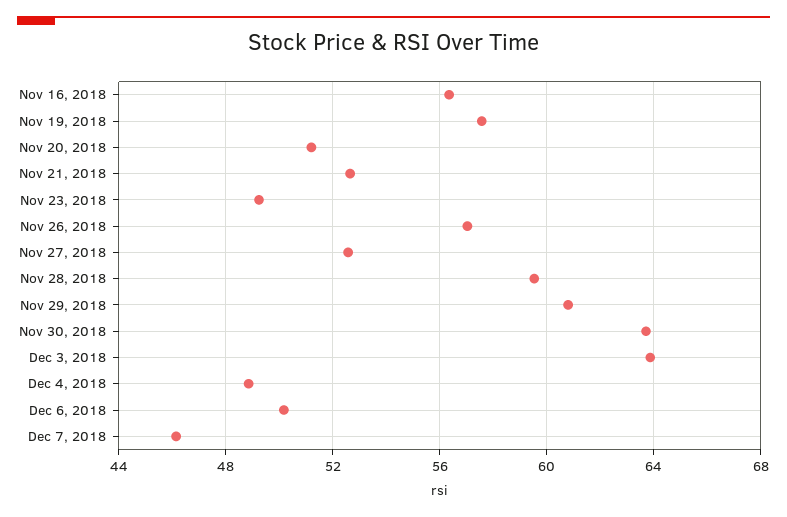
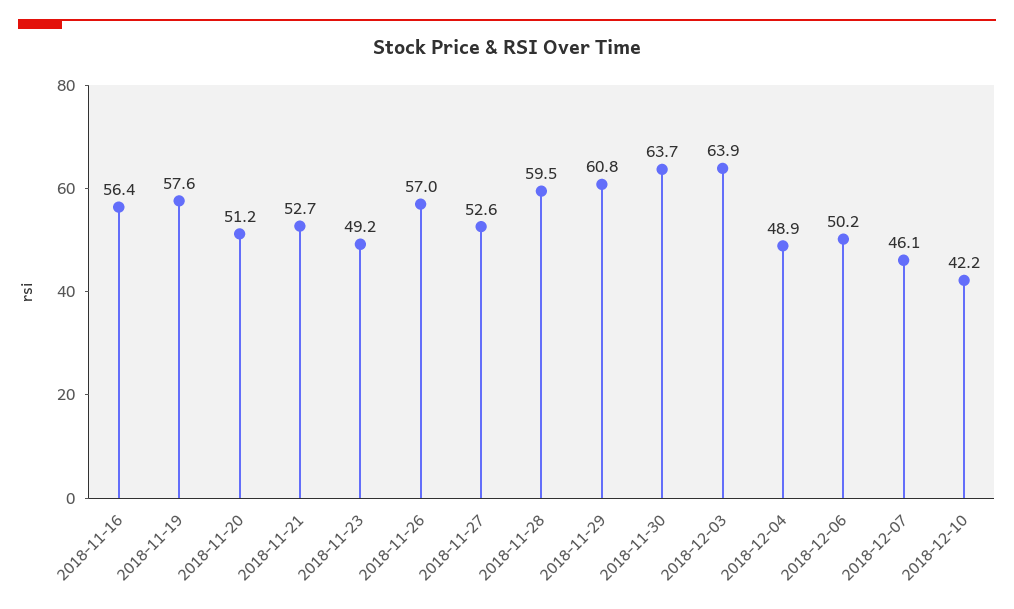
2018-12-10: none -> 42.2

